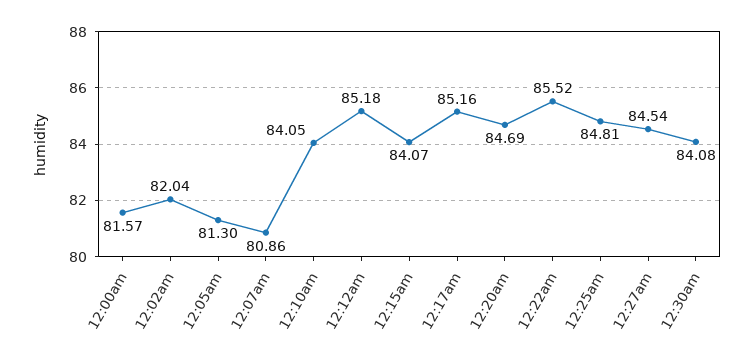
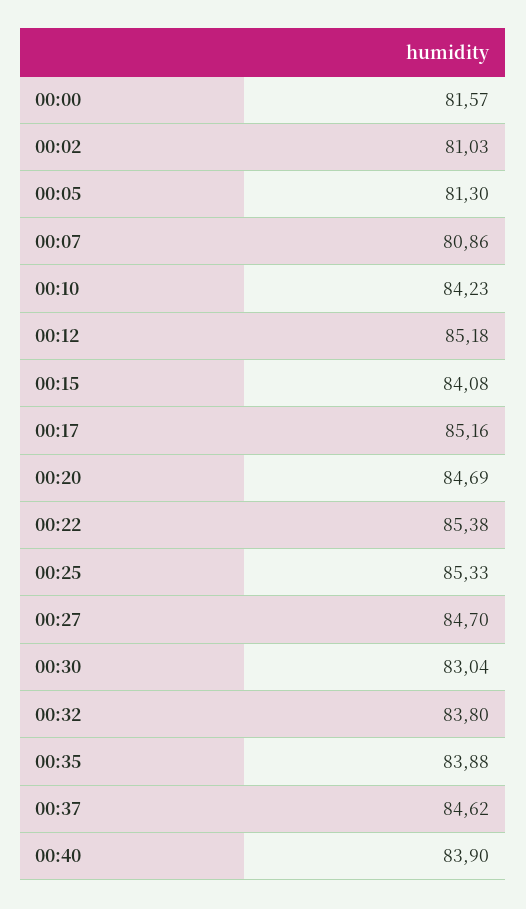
12:02am: 82.04 -> 81.03
12:10am: 84.05 -> 84.23
12:15am: 84.07 -> 84.08
12:22am: 85.52 -> 85.38
12:25am: 84.81 -> 85.33
12:27am: 84.54 -> 84.7
12:30am: 84.08 -> 83.04
00:32: none -> 83.8
00:35: none -> 83.88
00:37: none -> 84.62
00:40: none -> 83.9

